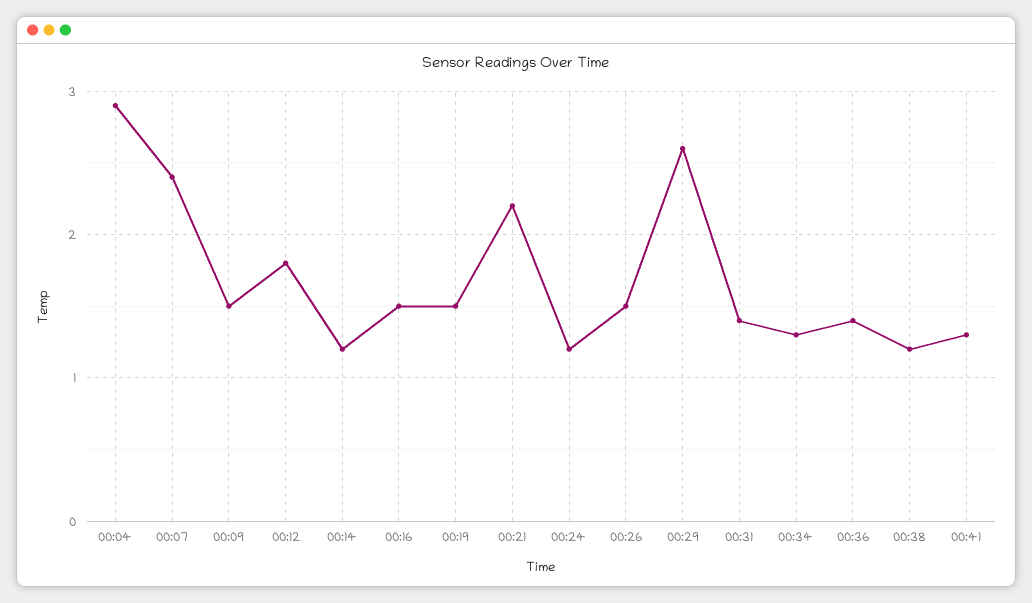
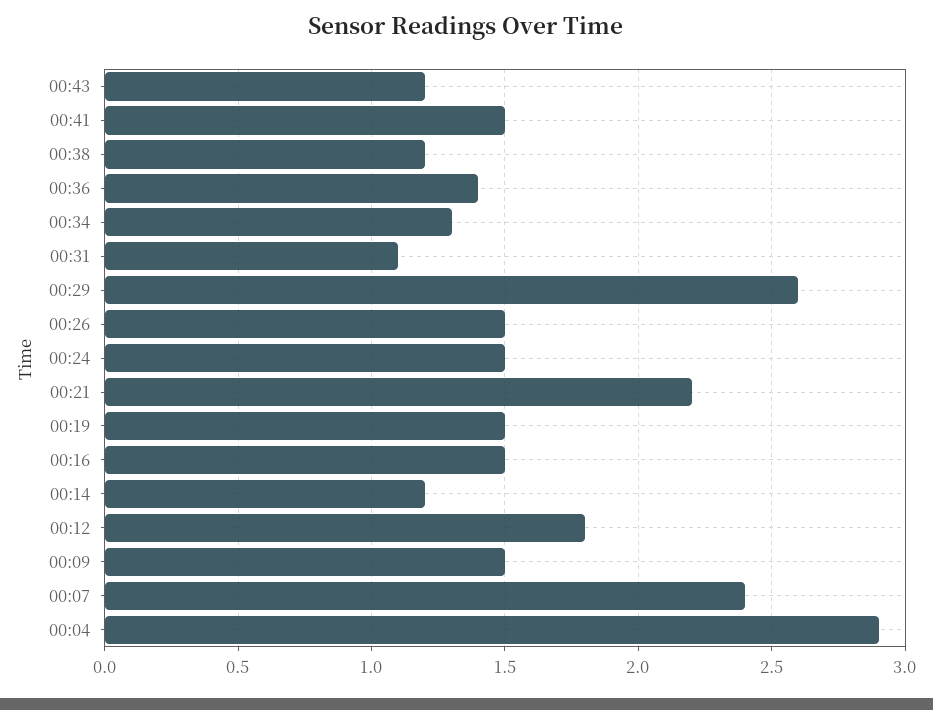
00:24: 1.2 -> 1.5
00:31: 1.4 -> 1.1
00:41: 1.3 -> 1.5
00:43: none -> 1.2

